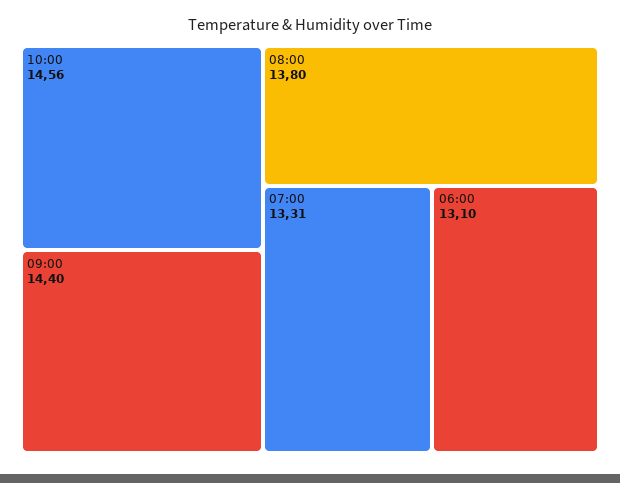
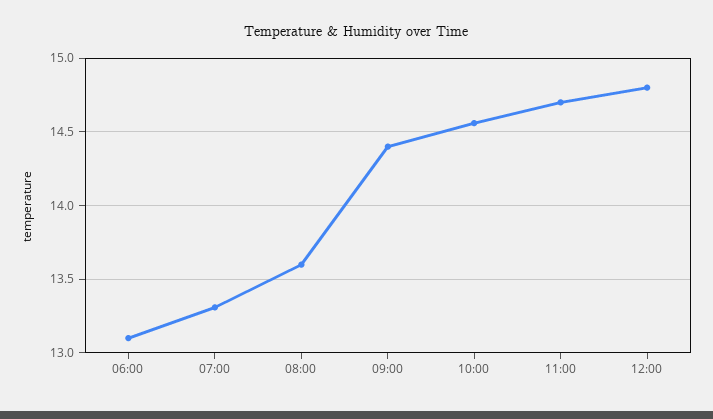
08:00: 13.8 -> 13.6
11:00: none -> 14.7
12:00: none -> 14.8

